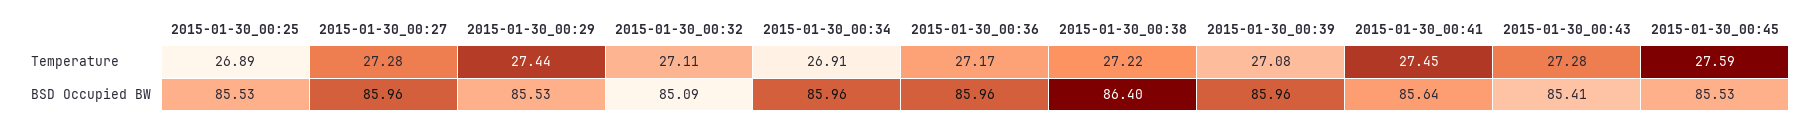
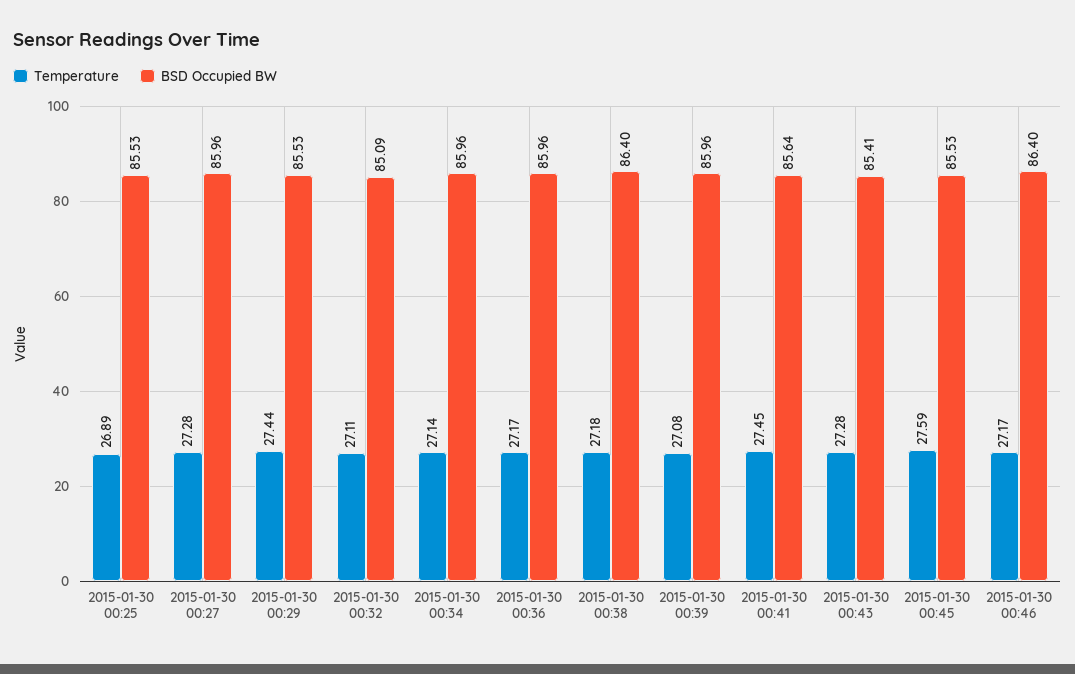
Temperature, 2015-01-30_00:34: 26.91 -> 27.14
Temperature, 2015-01-30_00:38: 27.22 -> 27.18
Temperature, 2015-01-30 00:46: none -> 27.17
BSD Occupied BW, 2015-01-30 00:46: none -> 86.4

